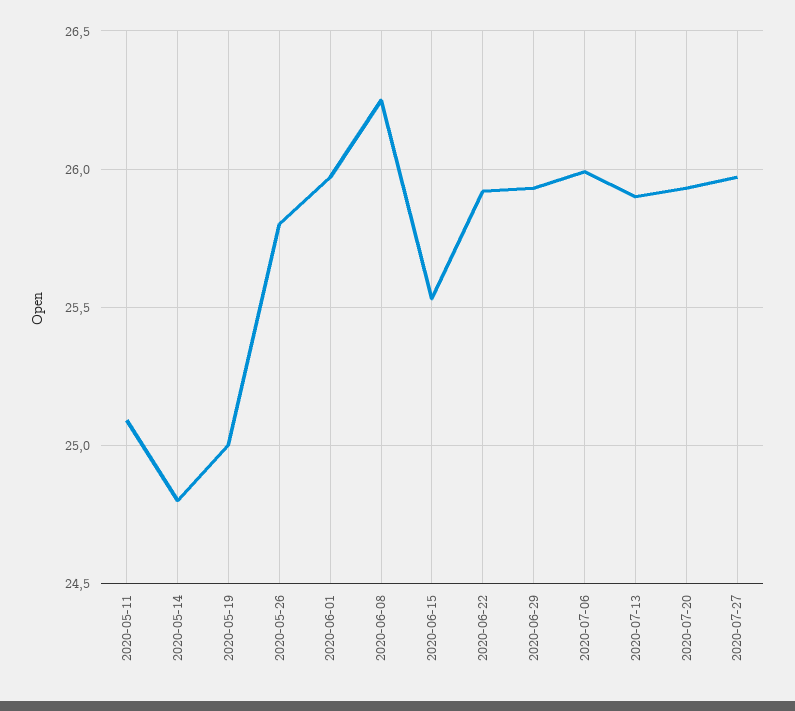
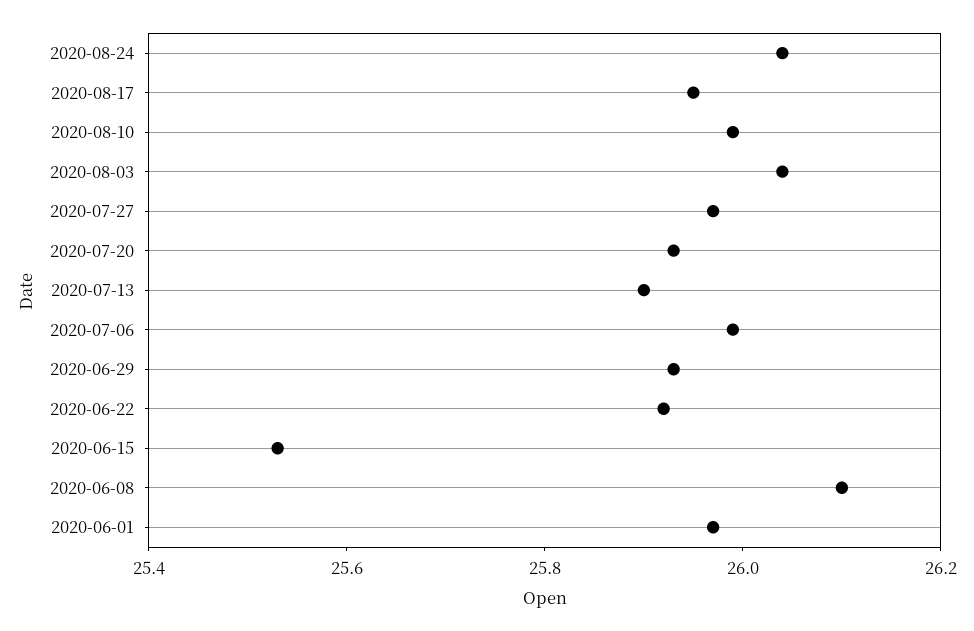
2020-05-11: 25.1 -> none
2020-05-14: 24.8 -> none
2020-05-19: 25 -> none
2020-05-26: 25.8 -> none
2020-06-08: 26.25 -> 26.1
2020-08-24: none -> 26.05
2020-08-17: none -> 25.95
2020-08-10: none -> 26
2020-08-03: none -> 26.05

